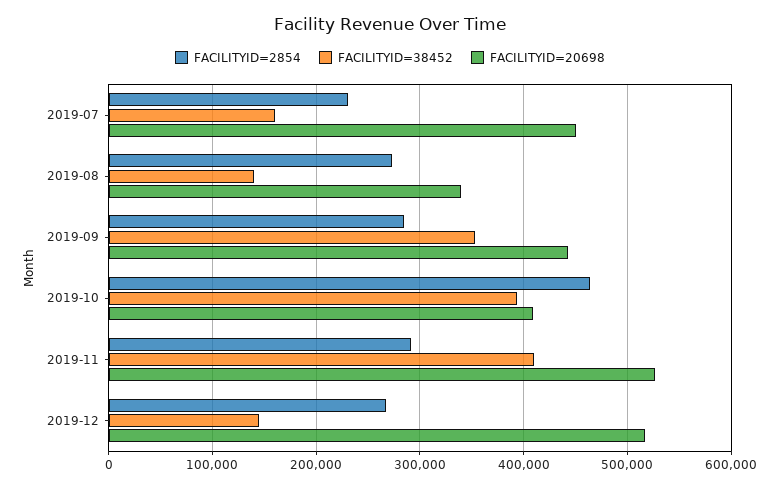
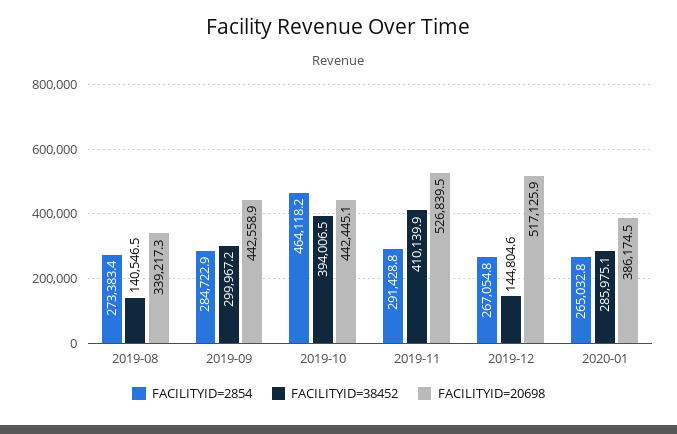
FACILITYID=2854, 2019-07: 230000 -> none
FACILITYID=38452, 2019-07: 160000 -> none
FACILITYID=20698, 2019-07: 450000 -> none
FACILITYID=38452, 2019-09: 350000 -> 299967.2
FACILITYID=20698, 2019-10: 410000 -> 442445.1
FACILITYID=2854, 2020-01: none -> 265032.8
FACILITYID=38452, 2020-01: none -> 285975.1
FACILITYID=20698, 2020-01: none -> 386174.5

